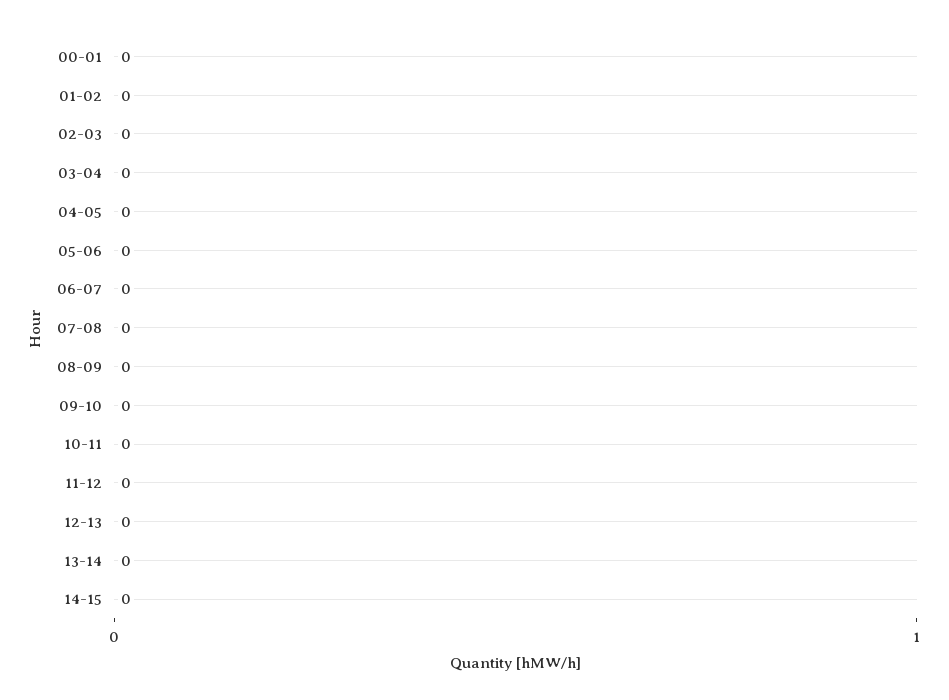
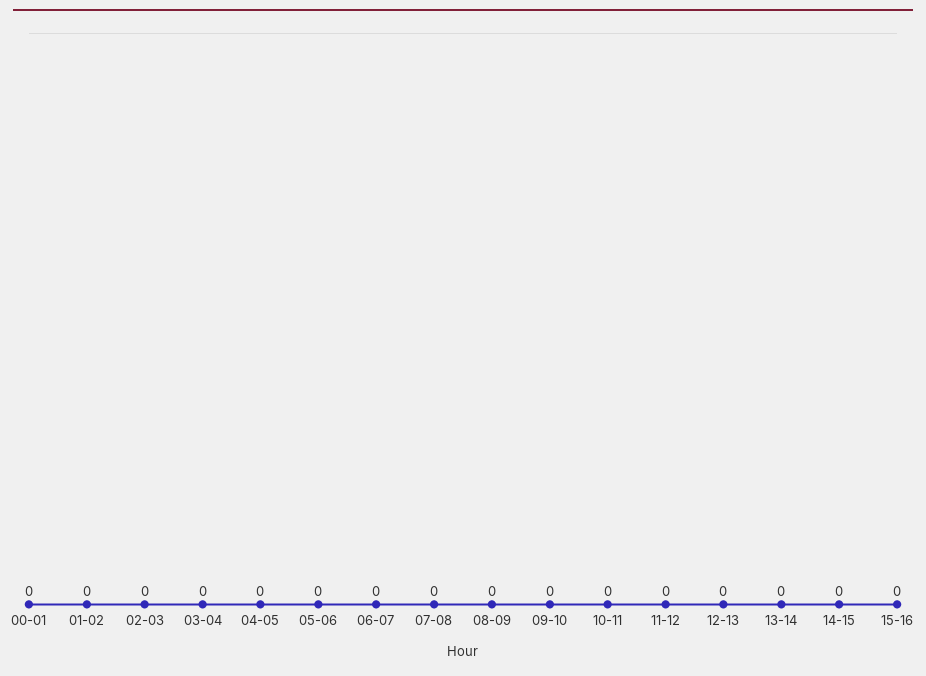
15-16: none -> 0

